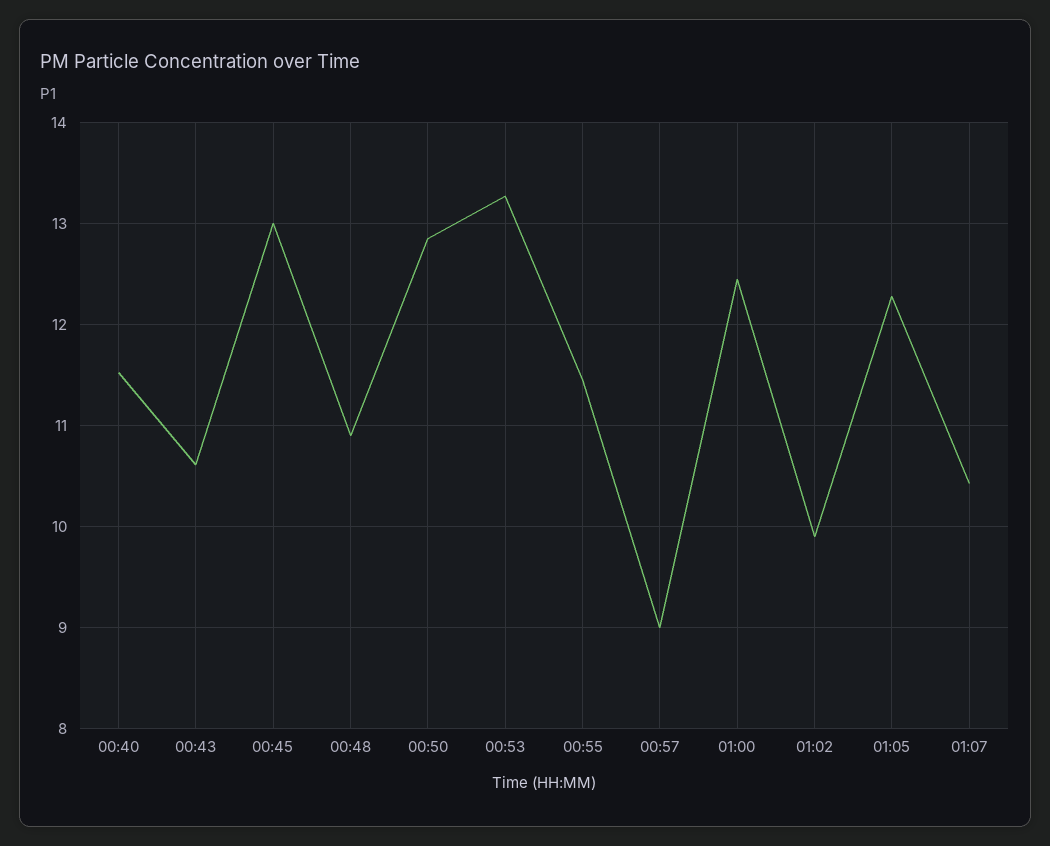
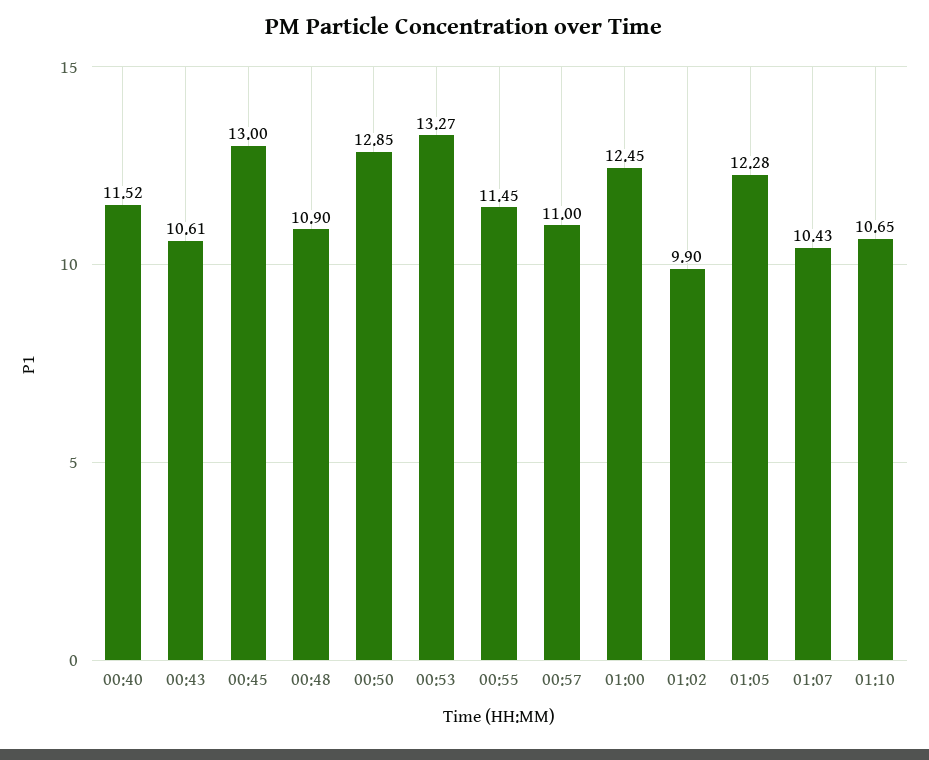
00:57: 9 -> 11
01:10: none -> 10.65

